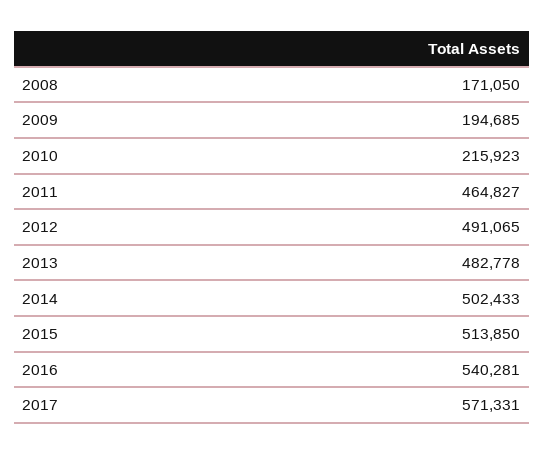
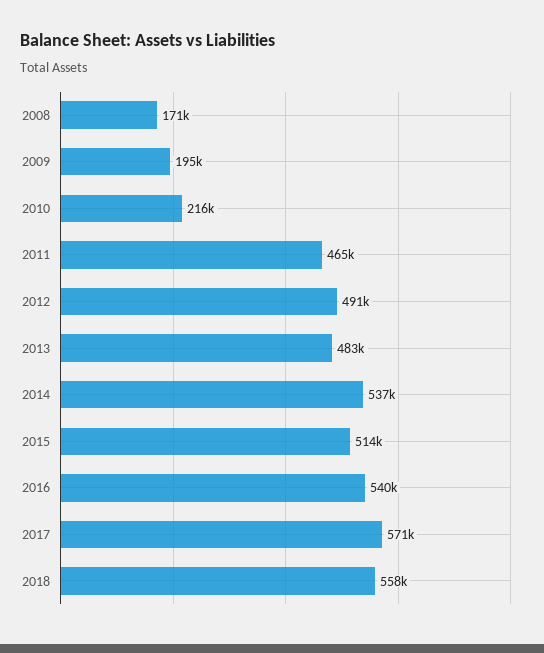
2014: 502433 -> 537000
2018: none -> 558000

